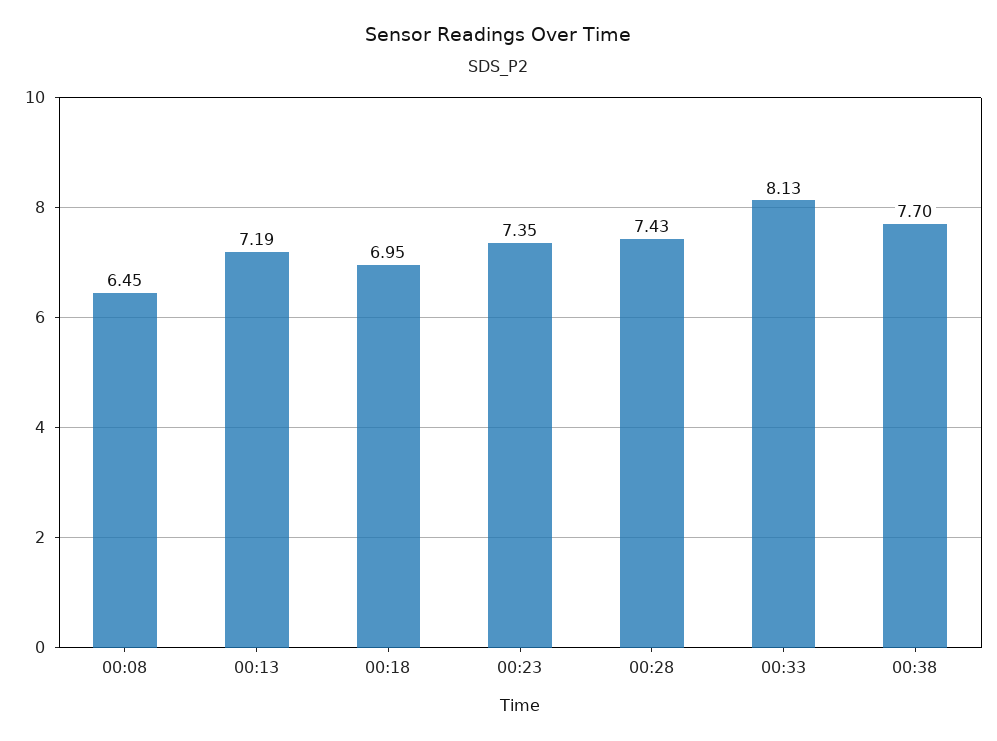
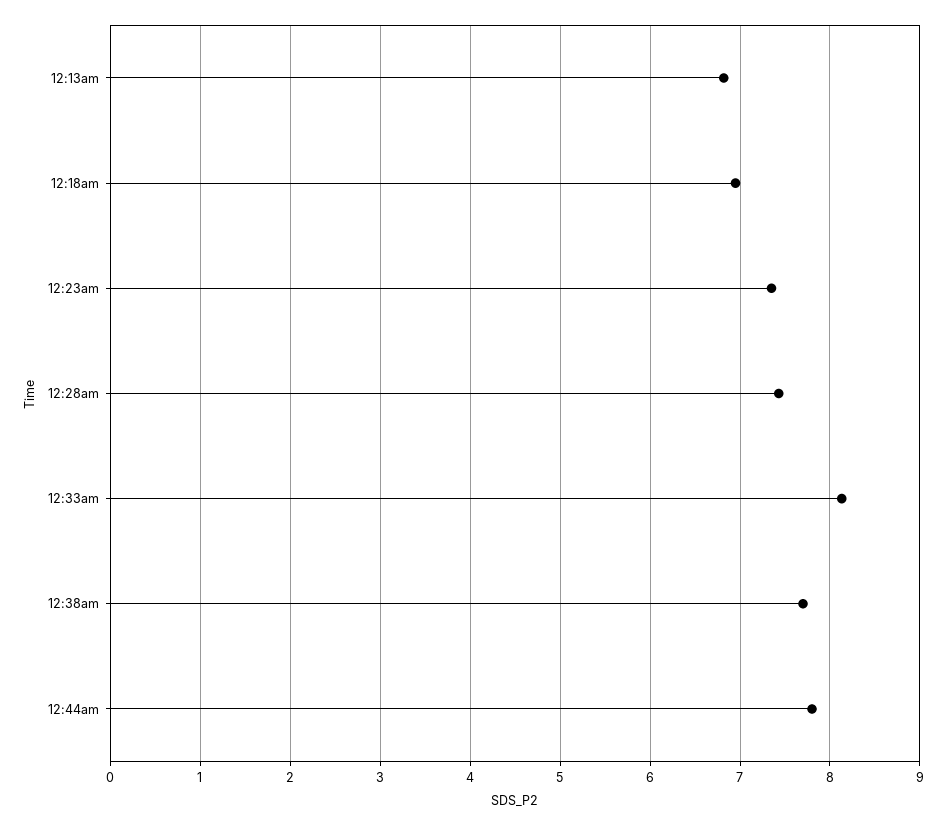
00:08: 6.45 -> none
00:13: 7.19 -> 6.8
12:44am: none -> 7.8

